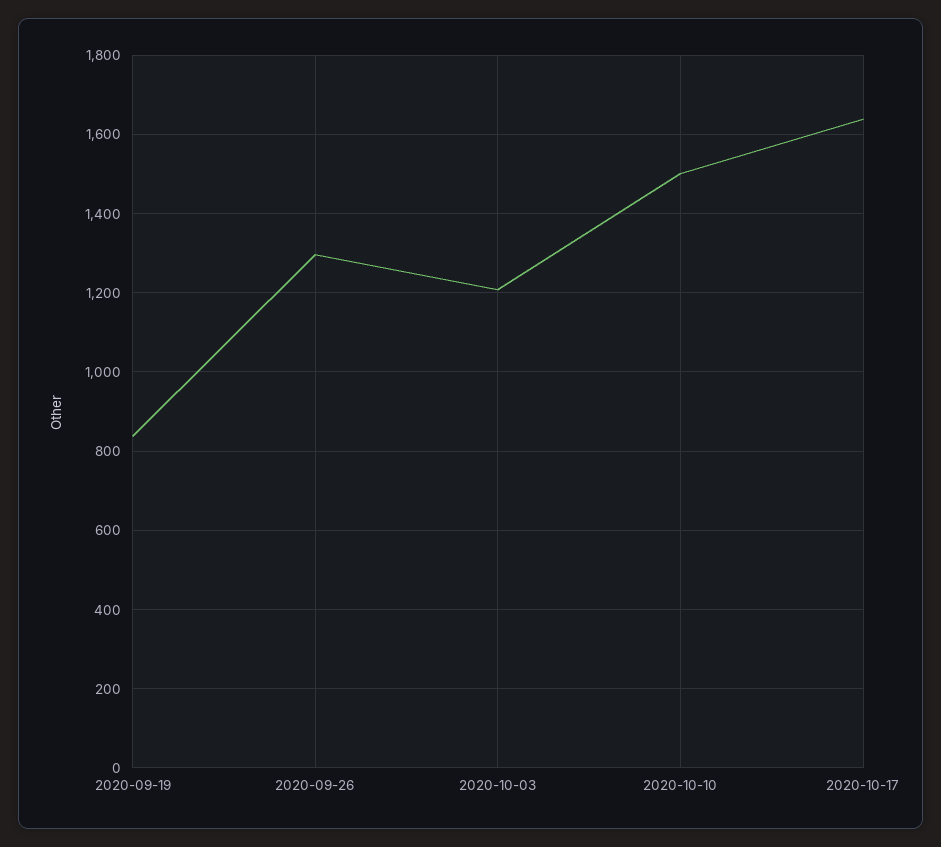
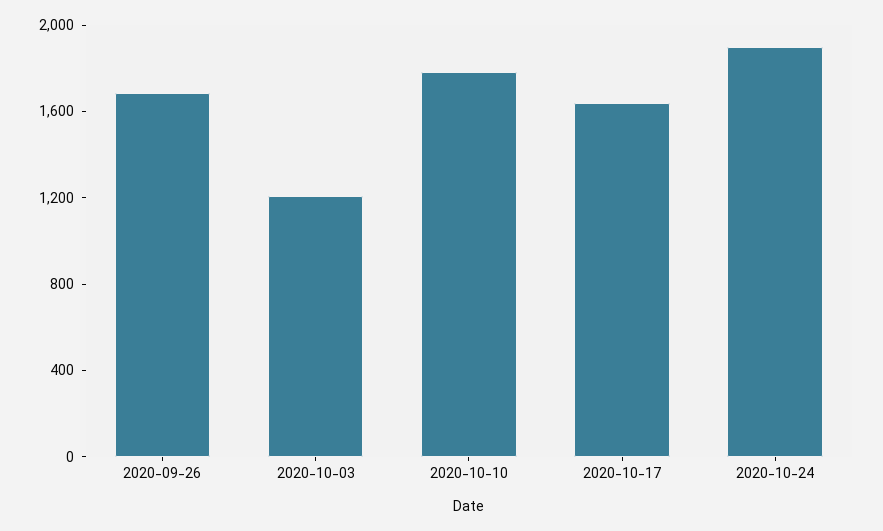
2020-09-19: 840 -> none
2020-09-26: 1300 -> 1700
2020-10-10: 1500 -> 1800
2020-10-24: none -> 1900

